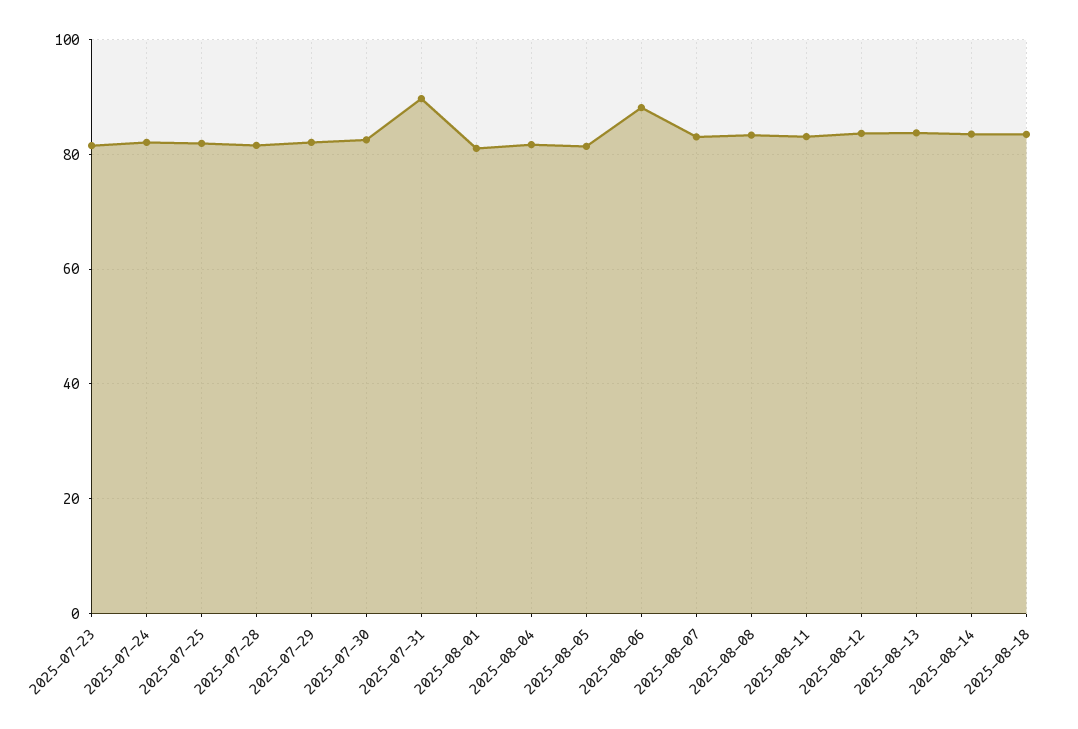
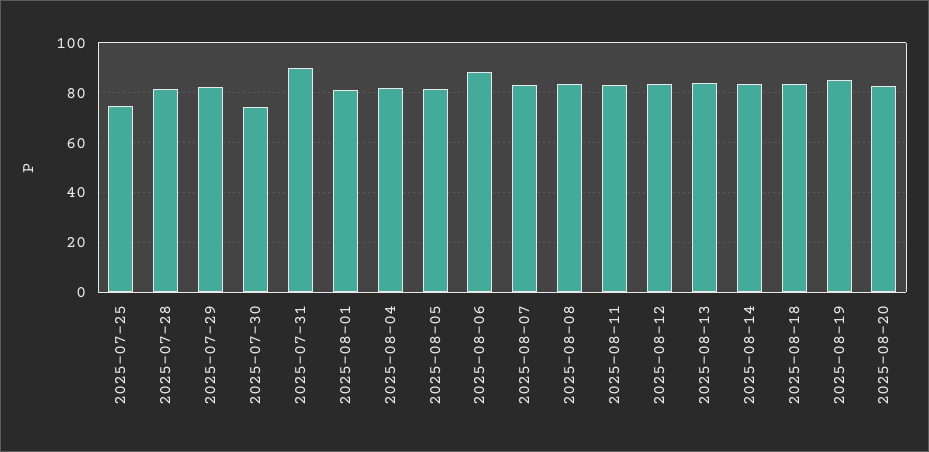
2025-07-23: 82 -> none
2025-07-24: 82 -> none
2025-07-25: 82 -> 75
2025-07-30: 82 -> 75
2025-08-19: none -> 85
2025-08-20: none -> 82.5

